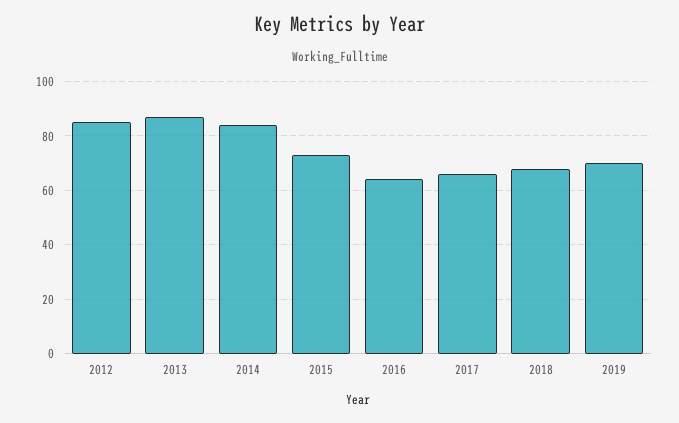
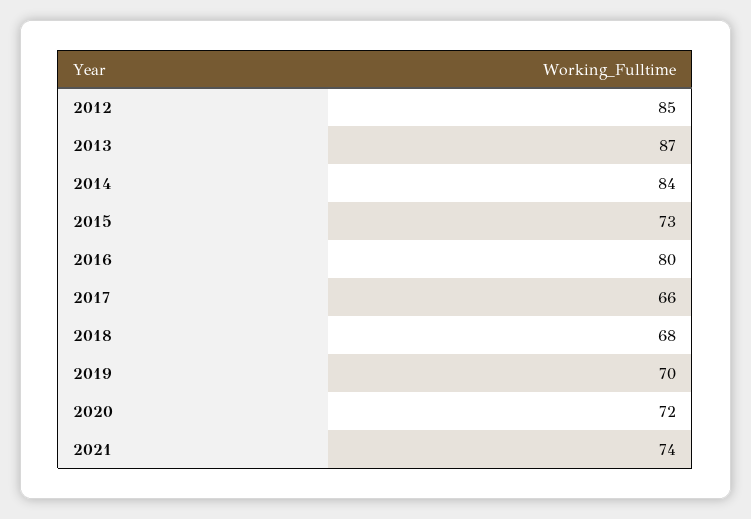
2016: 65 -> 80
2020: none -> 72
2021: none -> 74

